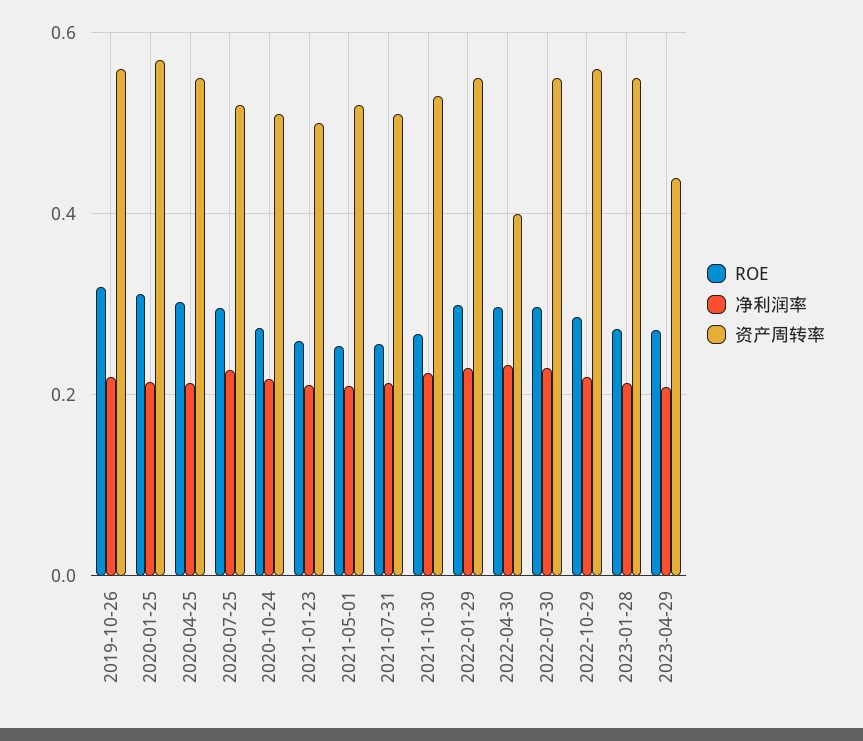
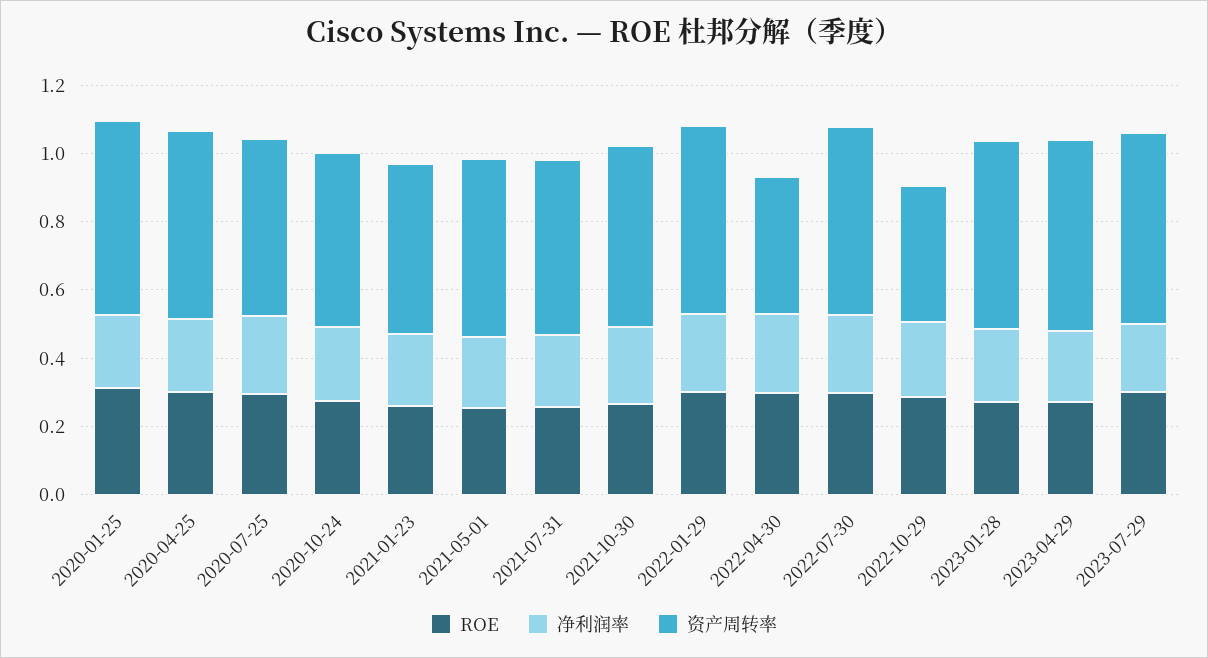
ROE, 2019-10-26: 0.32 -> none
净利润率, 2019-10-26: 0.22 -> none
资产周转率, 2019-10-26: 0.56 -> none
资产周转率, 2022-10-29: 0.56 -> 0.4
资产周转率, 2023-04-29: 0.44 -> 0.55
ROE, 2023-07-29: none -> 0.3
净利润率, 2023-07-29: none -> 0.2
资产周转率, 2023-07-29: none -> 0.55

